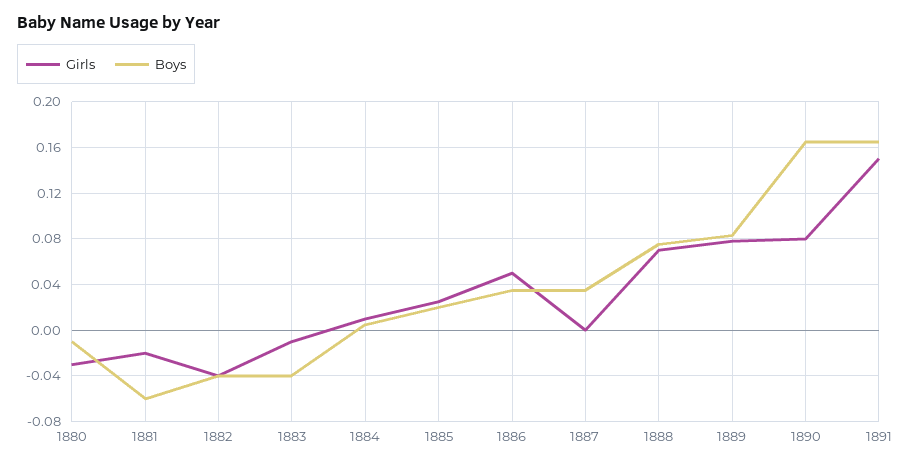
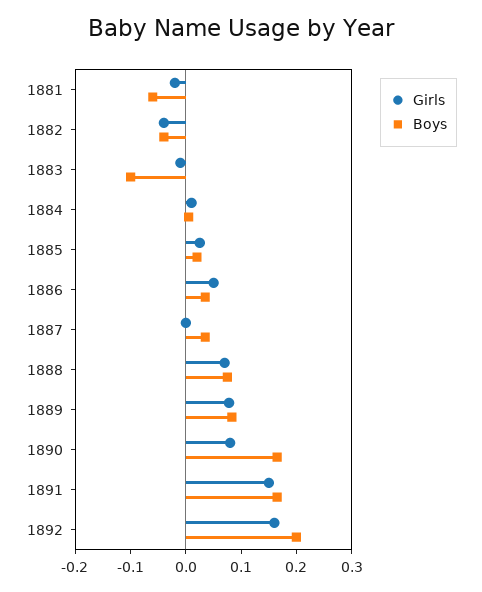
Girls, 1880: -0.03 -> none
Boys, 1880: -0.01 -> none
Boys, 1883: -0.04 -> -0.1
Girls, 1892: none -> 0.16
Boys, 1892: none -> 0.2

